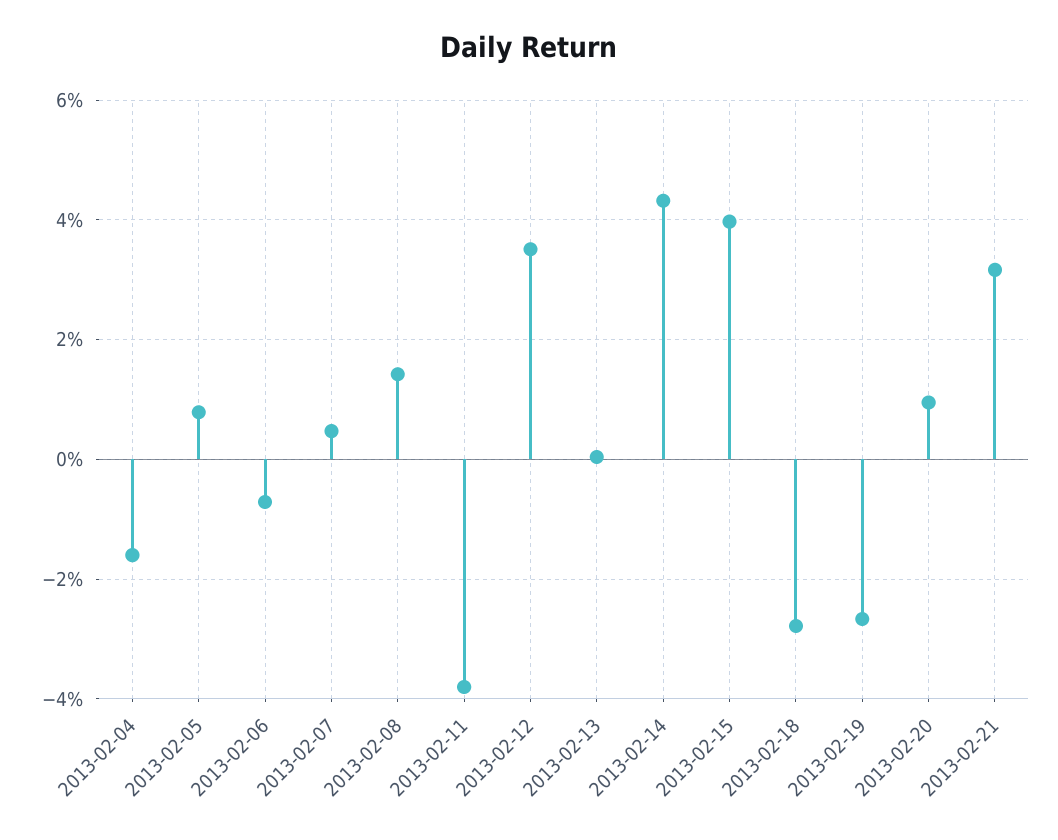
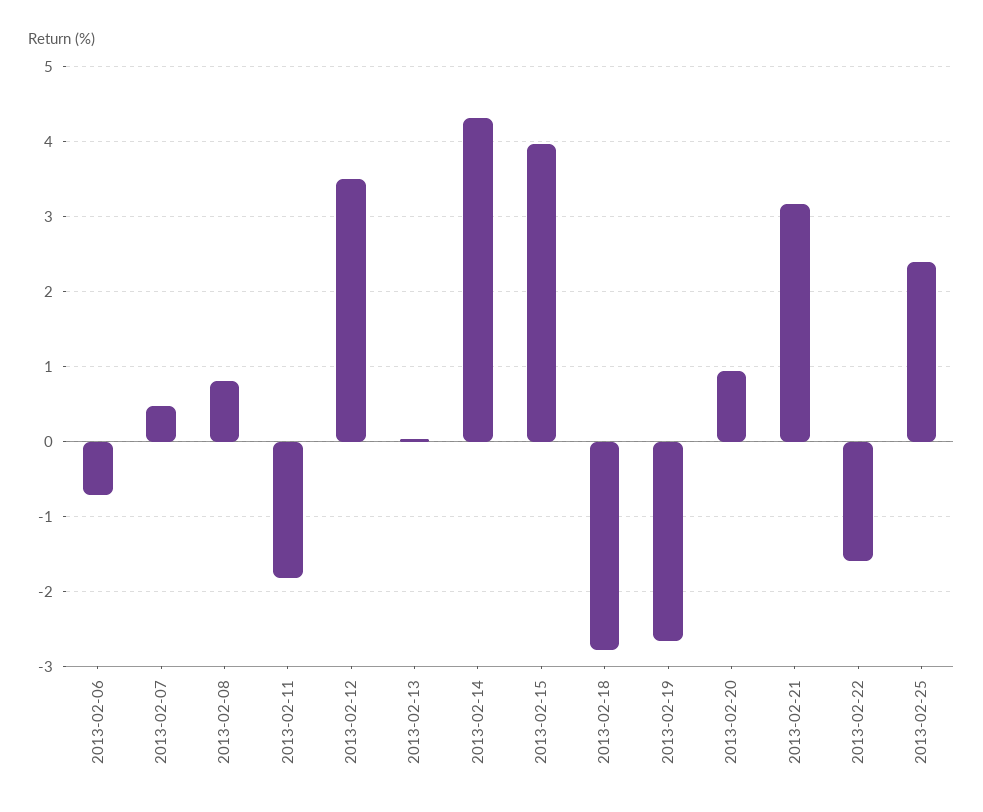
2013-02-04: -1.6 -> none
2013-02-05: 0.8 -> none
2013-02-08: 1.4 -> 0.8
2013-02-11: -3.8 -> -1.8
2013-02-22: none -> -1.6
2013-02-25: none -> 2.4

